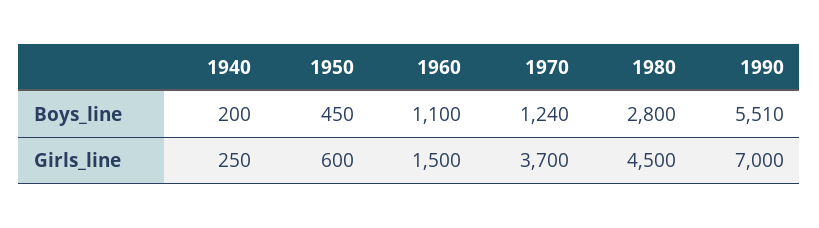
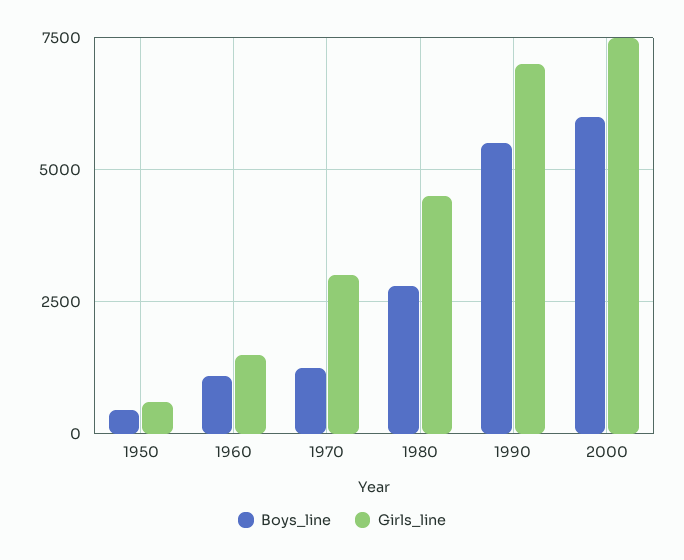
Boys_line, 1940: 200 -> none
Girls_line, 1940: 250 -> none
Girls_line, 1970: 3700 -> 3000
Boys_line, 2000: none -> 6000
Girls_line, 2000: none -> 7500

